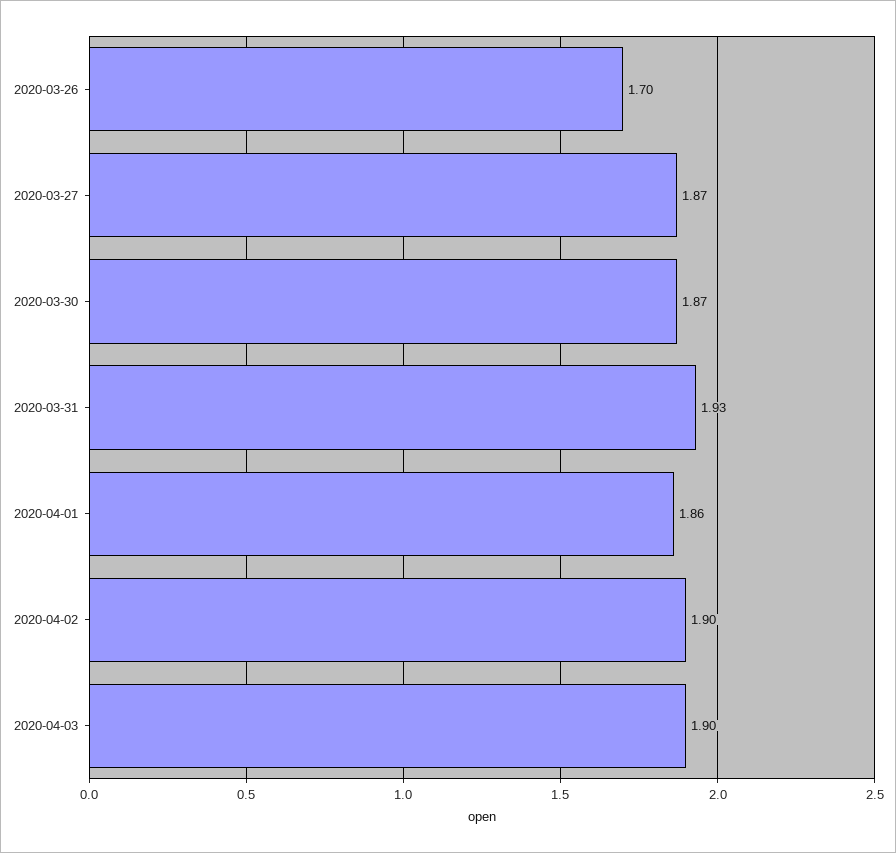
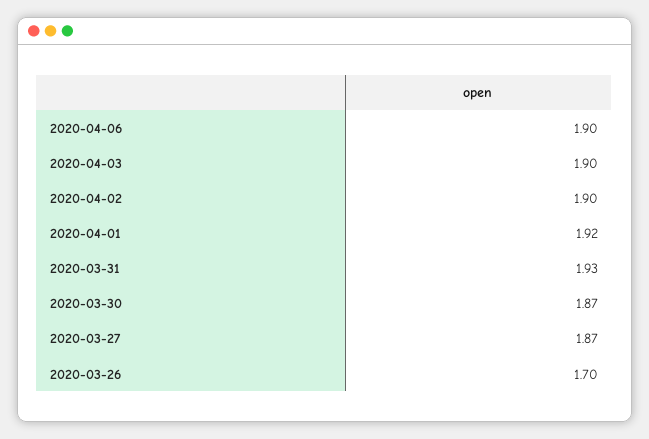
2020-04-01: 1.86 -> 1.92
2020-04-06: none -> 1.9

